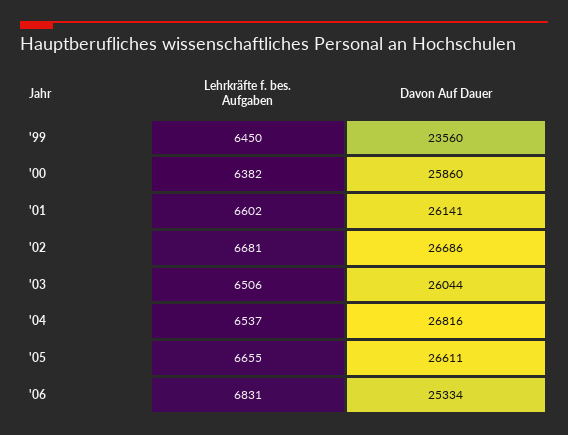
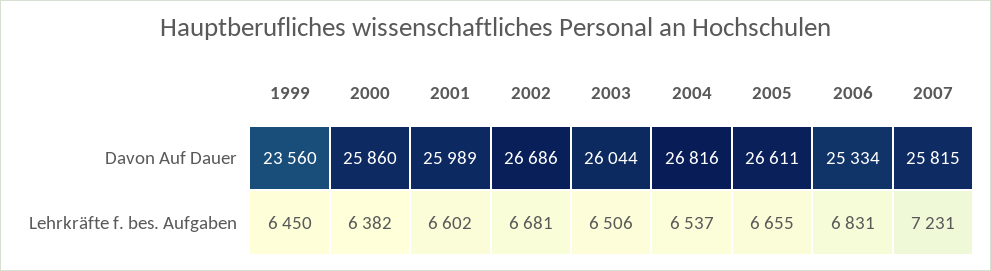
Davon Auf Dauer, '01: 26141 -> 25989
Davon Auf Dauer, 2007: none -> 25815
Lehrkräfte f. bes. Aufgaben, 2007: none -> 7231

